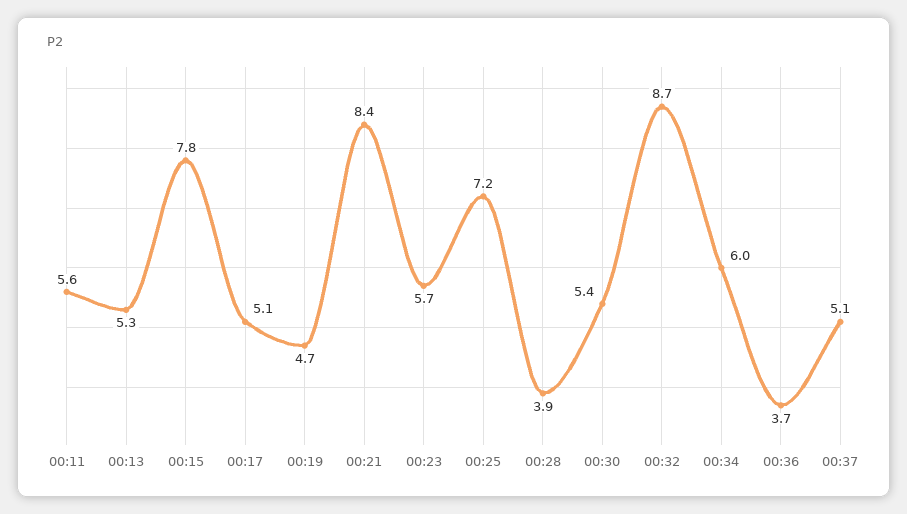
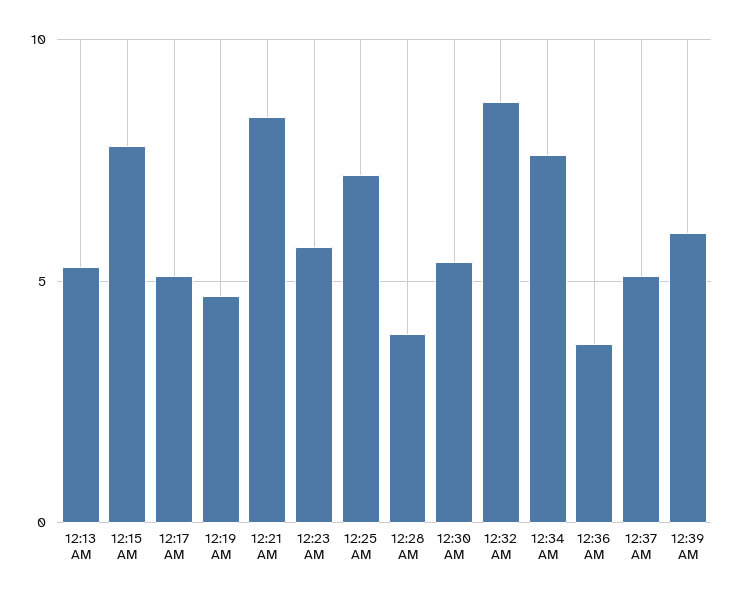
00:11: 5.6 -> none
00:34: 6 -> 7.5
12:39 AM: none -> 6

